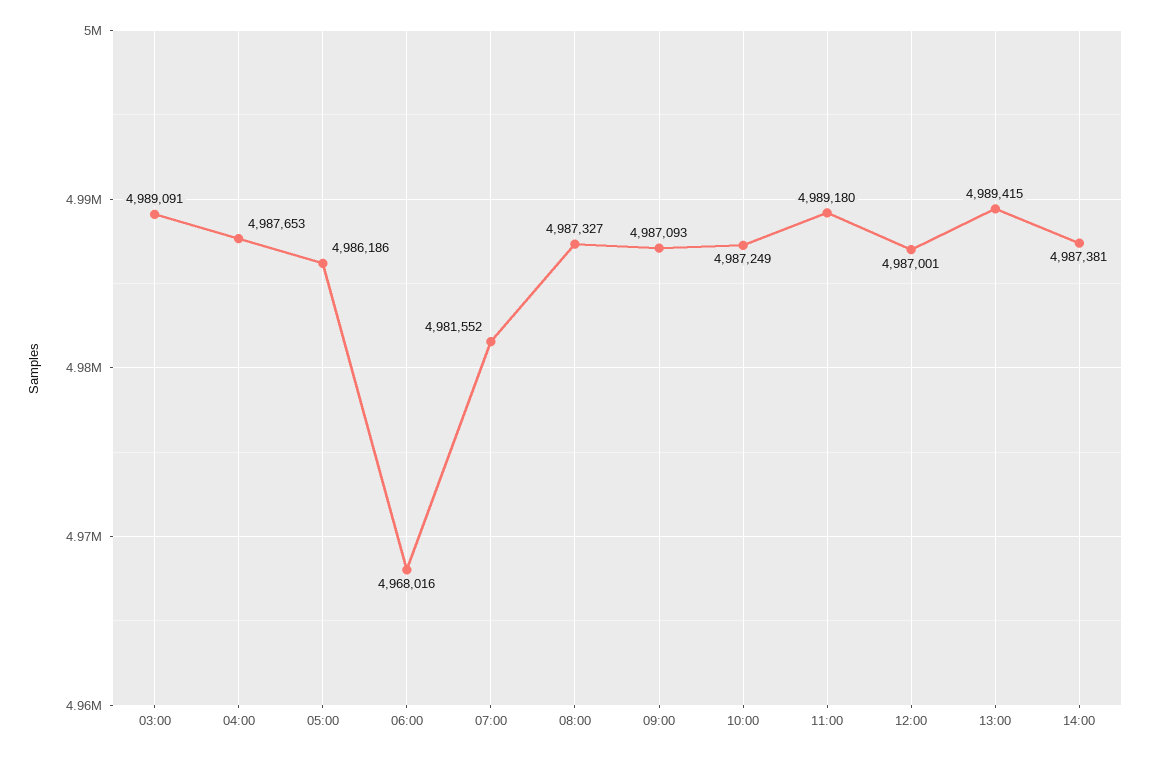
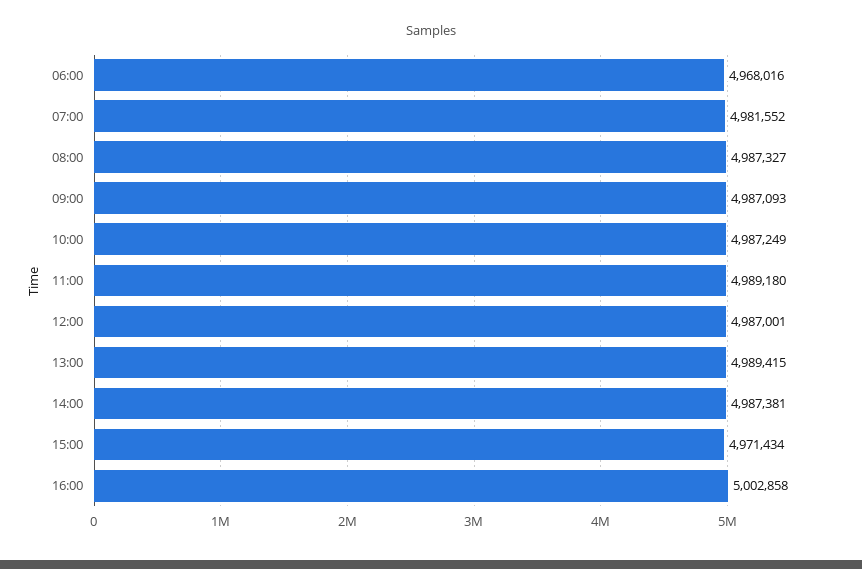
03:00: 4989091 -> none
04:00: 4987653 -> none
05:00: 4986186 -> none
15:00: none -> 4971434
16:00: none -> 5002858

